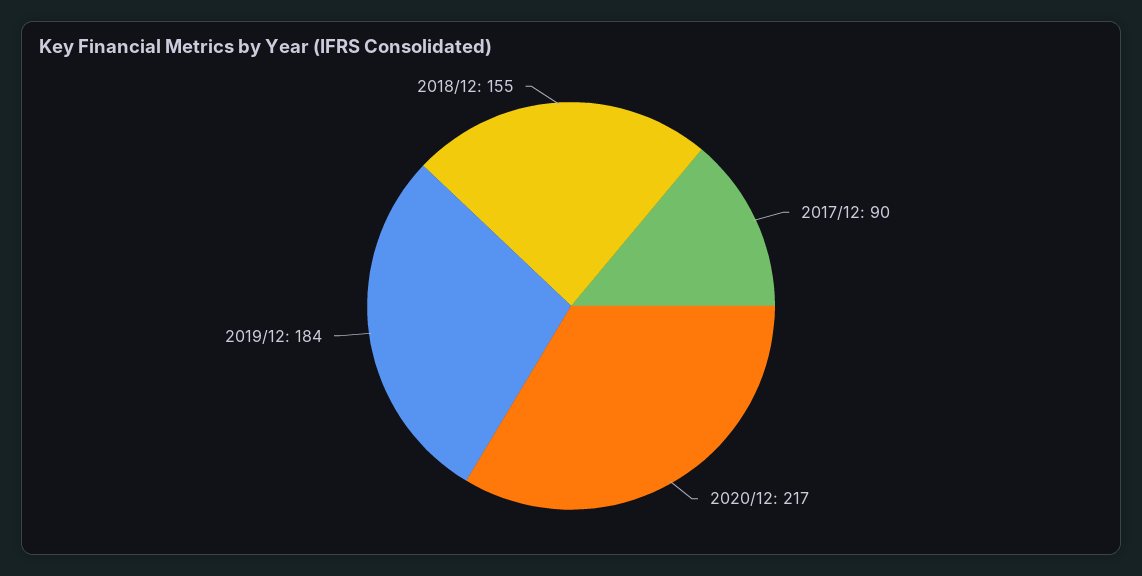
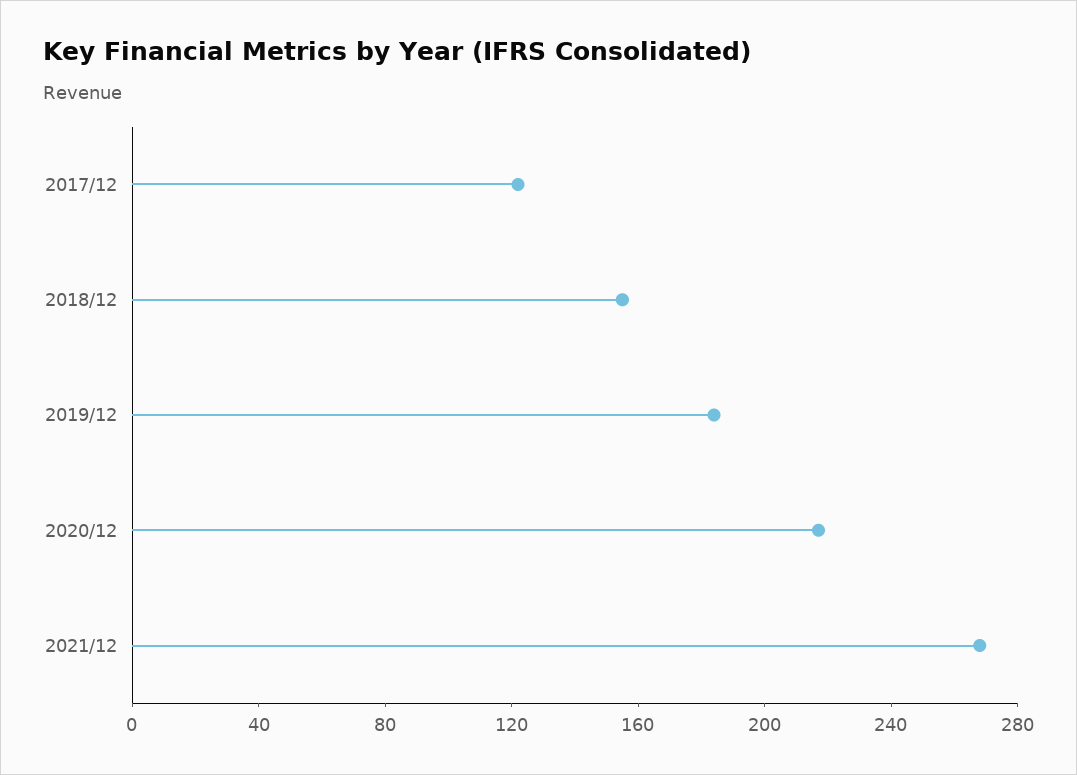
2017/12: 90 -> 120
2021/12: none -> 270

